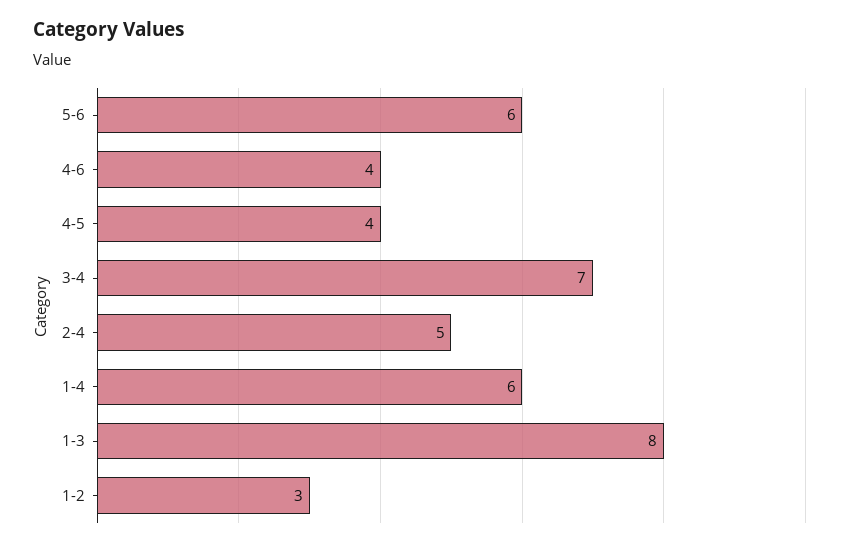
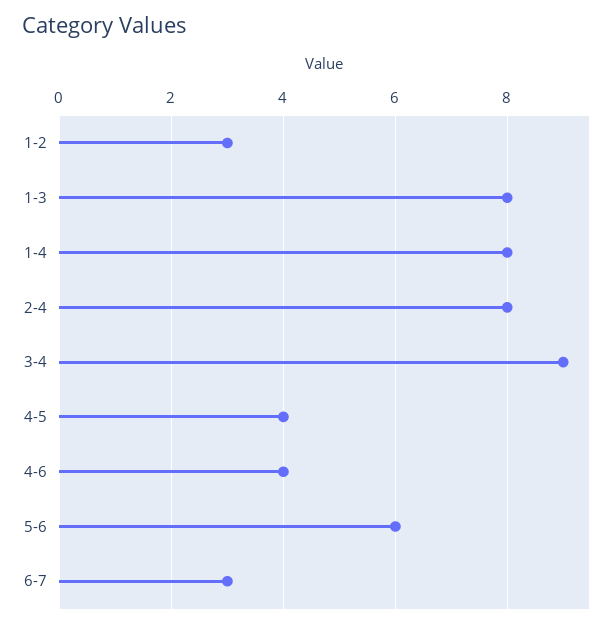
3-4: 7 -> 9
2-4: 5 -> 8
1-4: 6 -> 8
6-7: none -> 3

